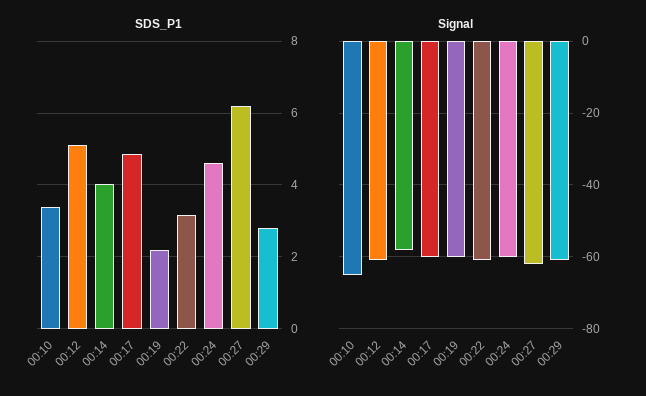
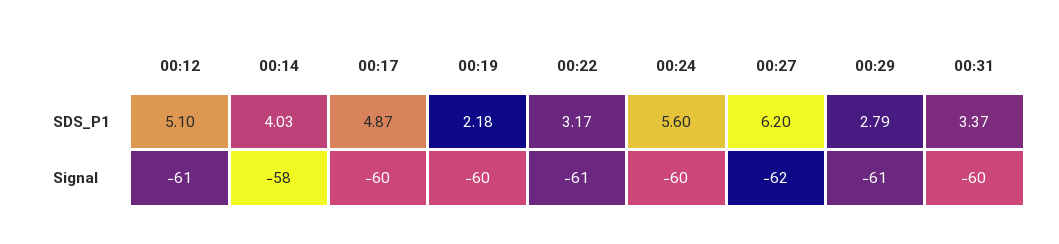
SDS_P1, 00:10: 3.4 -> none
SDS_P1, 00:24: 4.6 -> 5.6
Signal, 00:10: -65 -> none
SDS_P1, 00:31: none -> 3.37
Signal, 00:31: none -> -60

